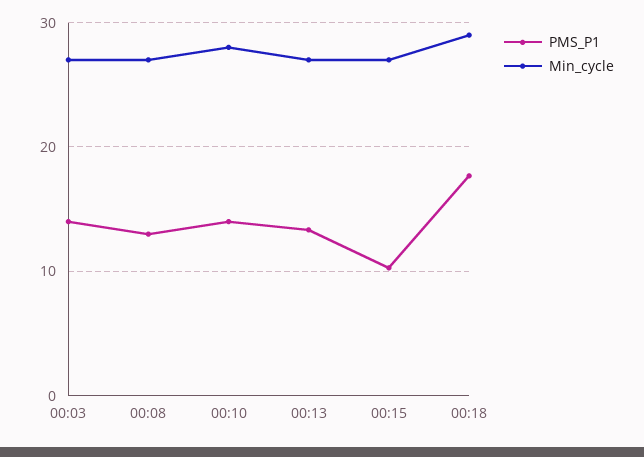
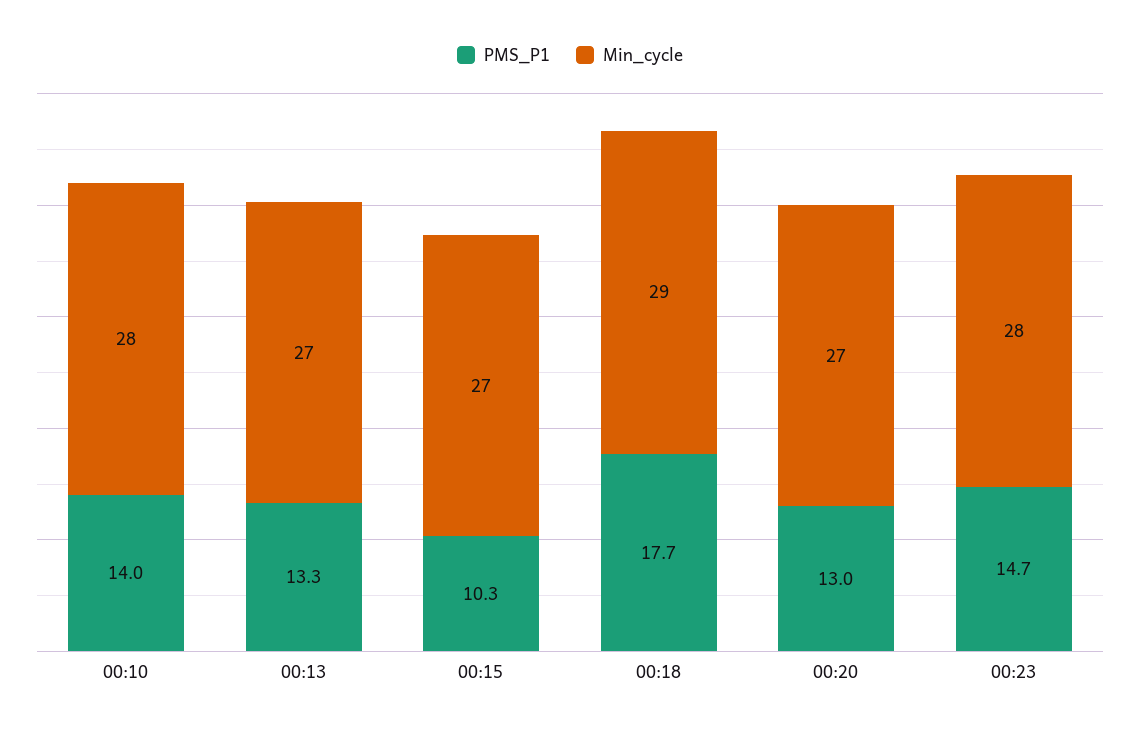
PMS_P1, 00:03: 14 -> none
Min_cycle, 00:03: 27 -> none
PMS_P1, 00:08: 13 -> none
Min_cycle, 00:08: 27 -> none
PMS_P1, 00:20: none -> 13
Min_cycle, 00:20: none -> 27
PMS_P1, 00:23: none -> 14.7
Min_cycle, 00:23: none -> 28

